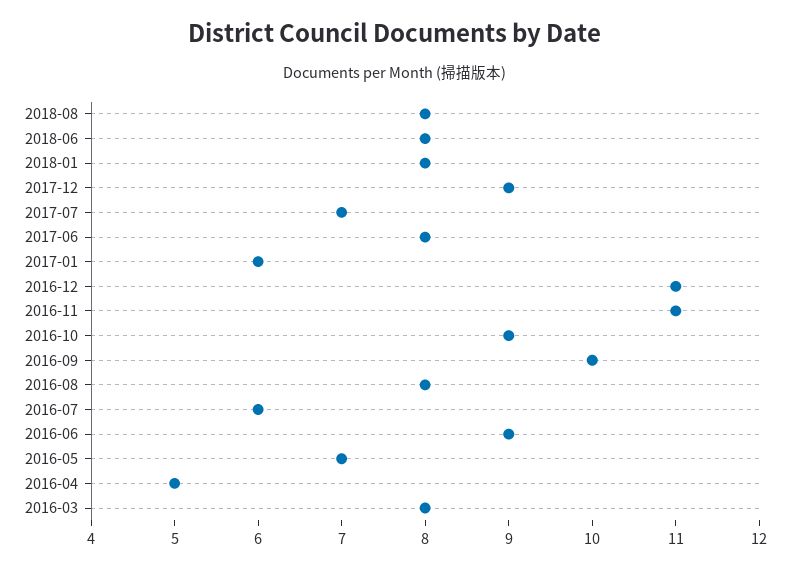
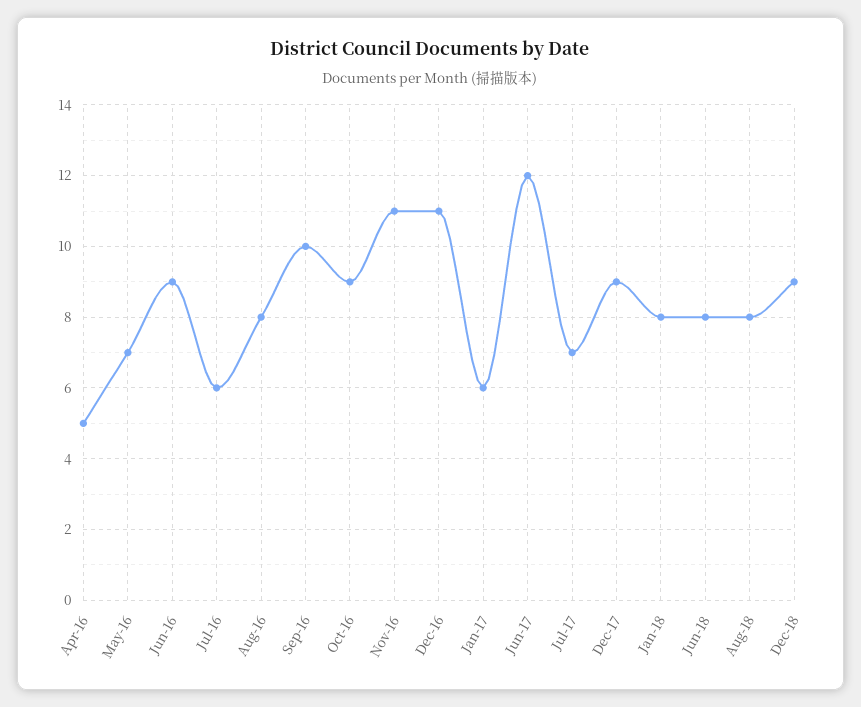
2017-06: 8 -> 12
2016-03: 8 -> none
Dec-18: none -> 9

